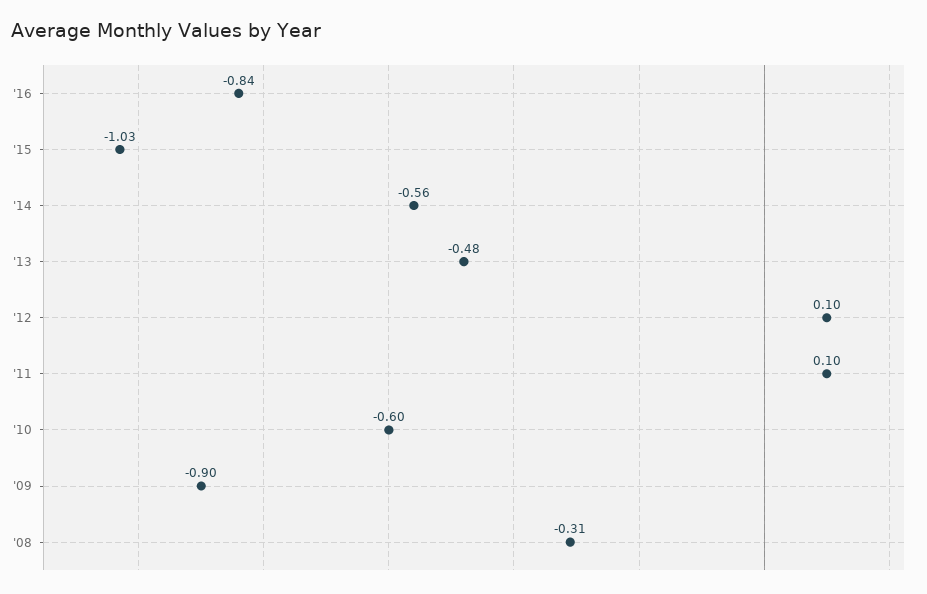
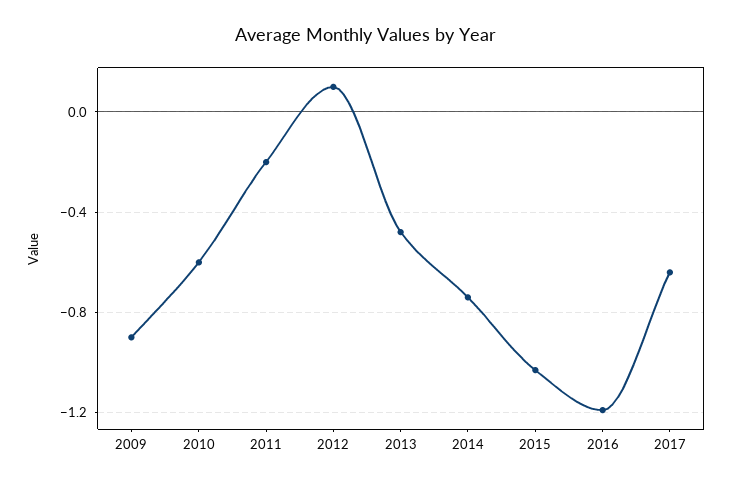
'16: -0.84 -> -1.2
'14: -0.56 -> -0.75
'11: 0.1 -> -0.2
'08: -0.31 -> none
2017: none -> -0.65

